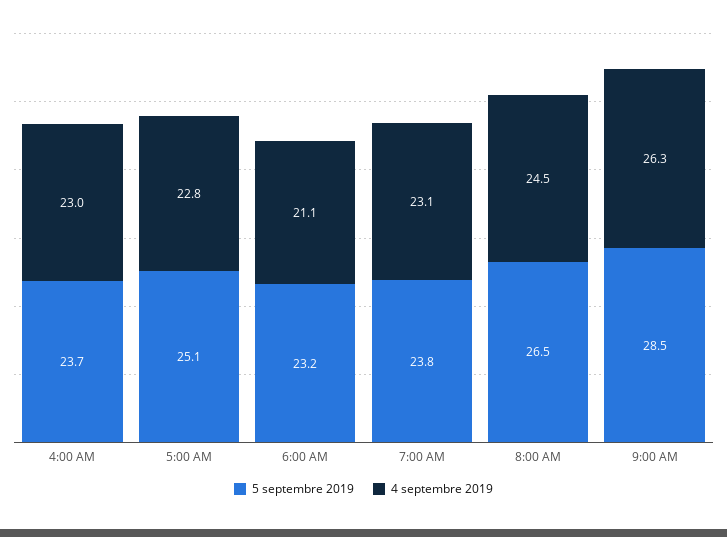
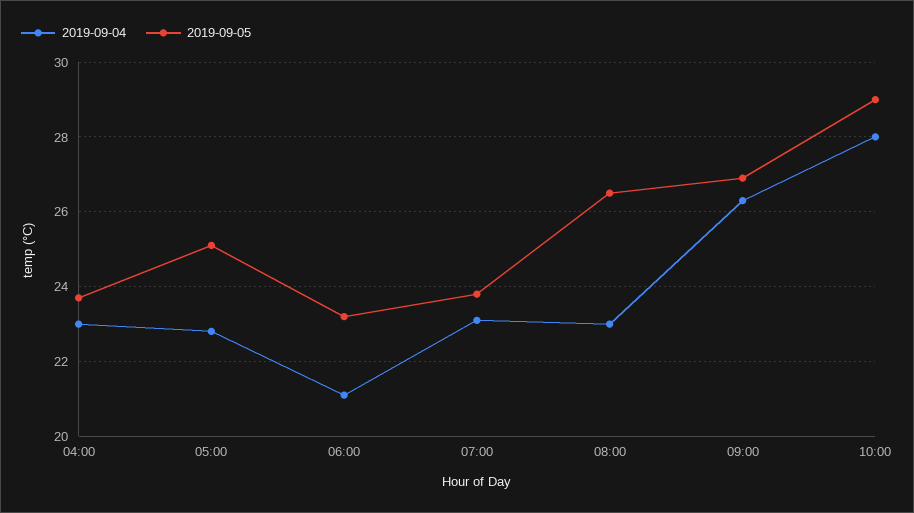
4 septembre 2019, 8:00 AM: 24.5 -> 23
5 septembre 2019, 9:00 AM: 28.5 -> 27
4 septembre 2019, 10:00: none -> 28
5 septembre 2019, 10:00: none -> 29

